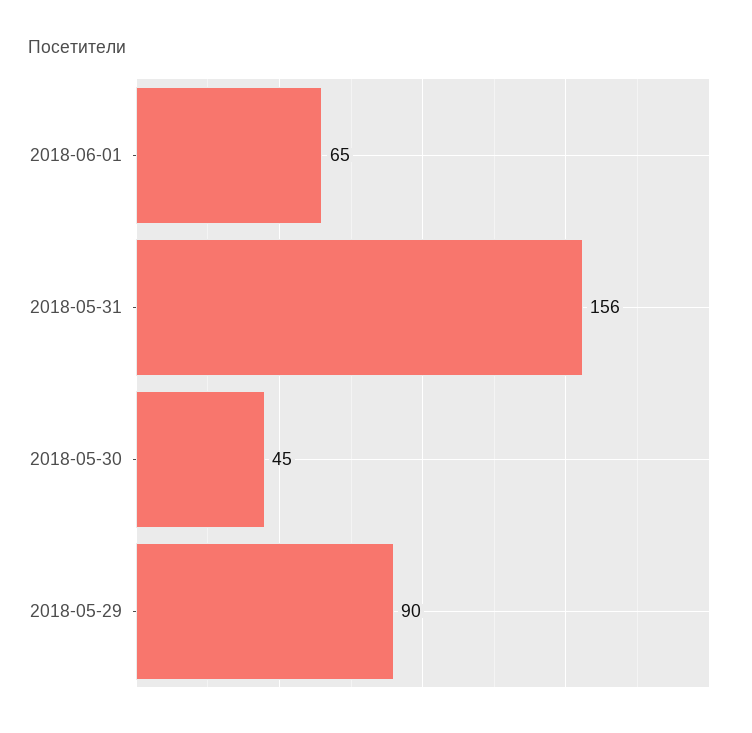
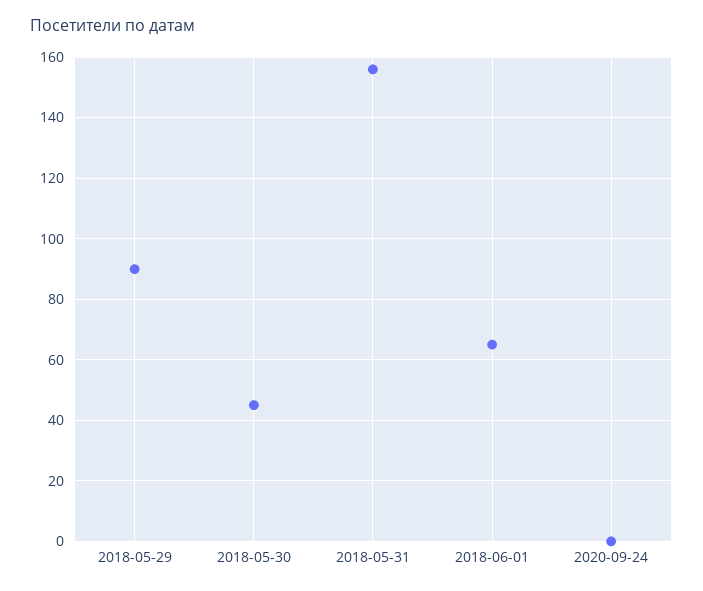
2020-09-24: none -> 0

